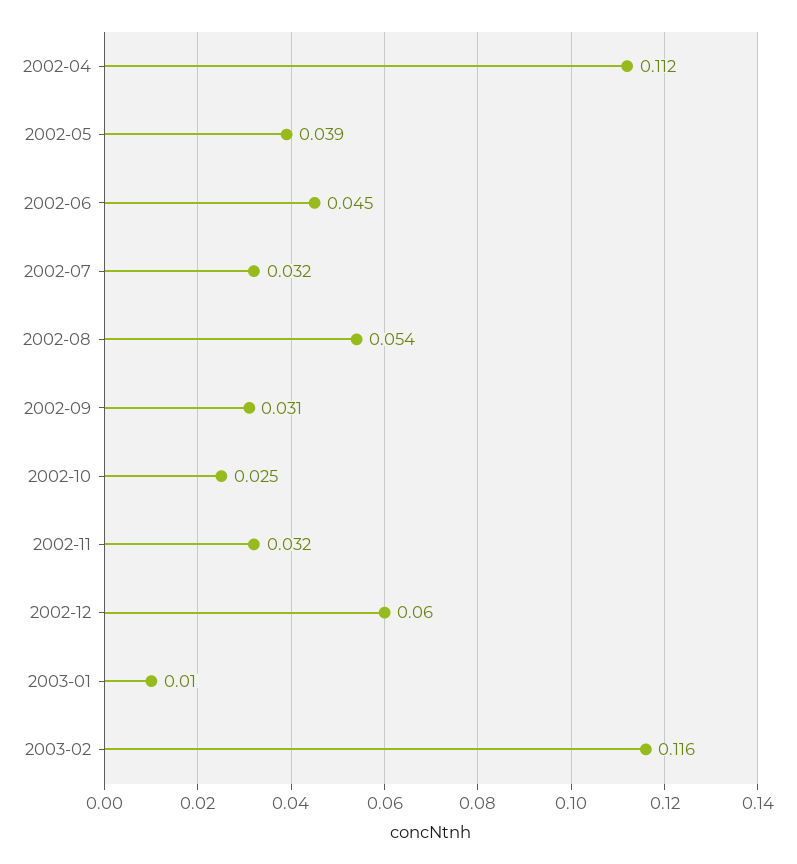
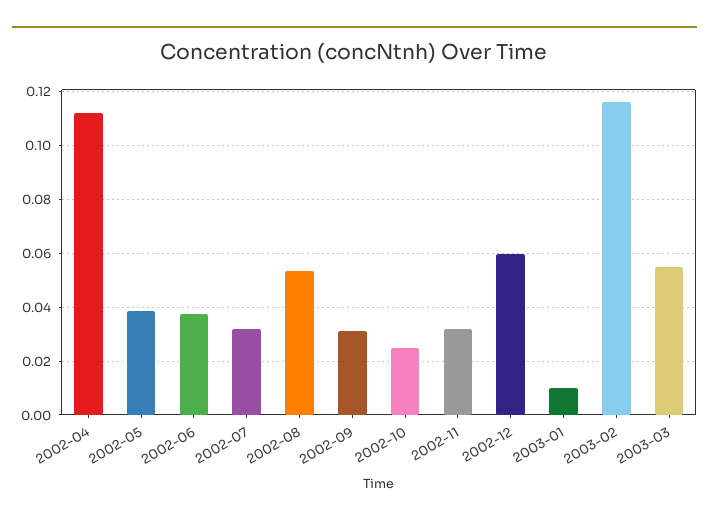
2002-06: 0.045 -> 0.0375
2003-03: none -> 0.055

